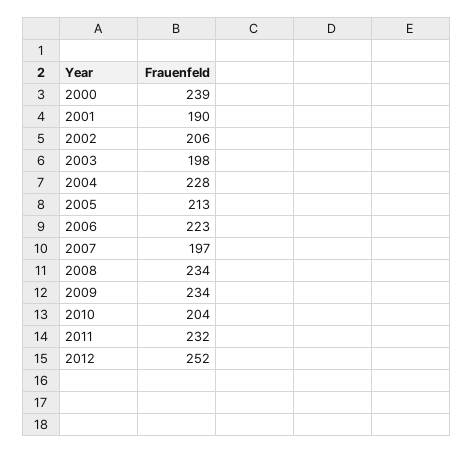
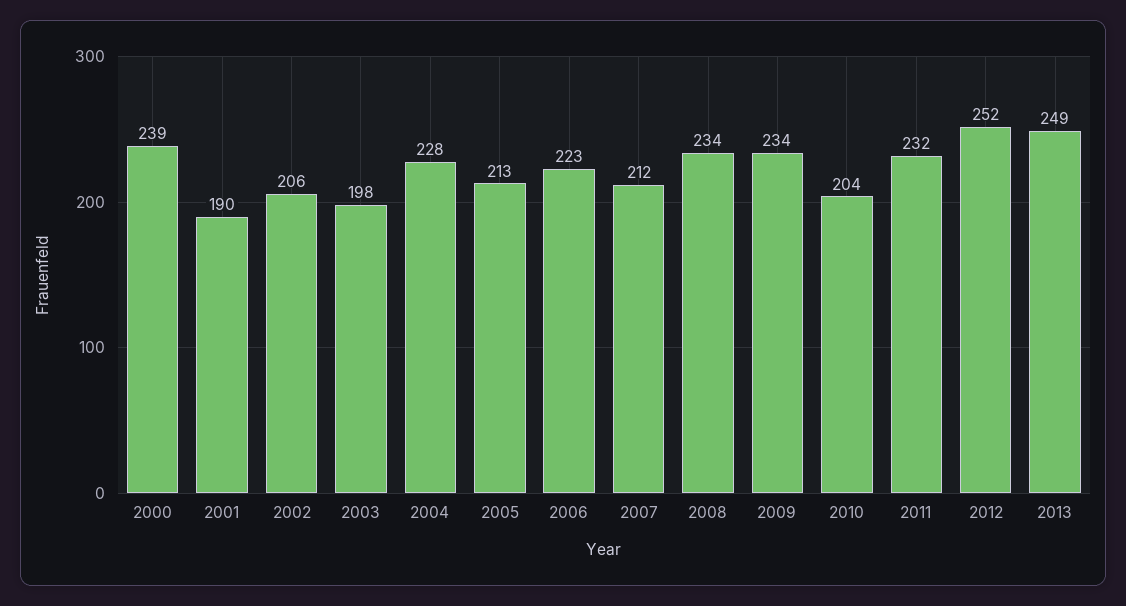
2007: 197 -> 212
2013: none -> 249

